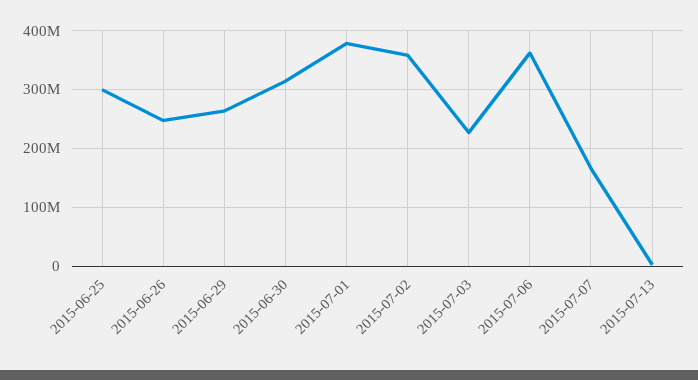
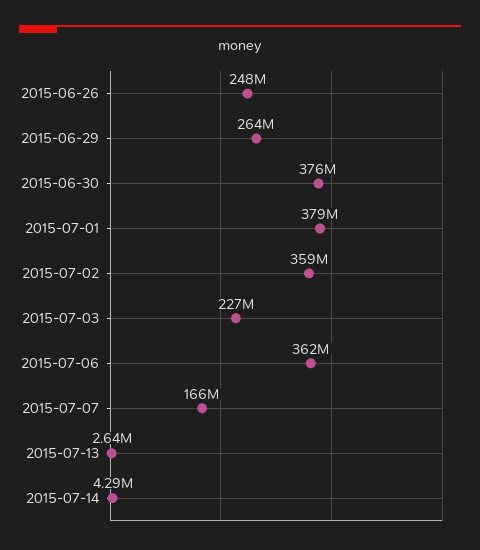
2015-06-25: 300000000 -> none
2015-06-30: 320000000 -> 376000000
2015-07-14: none -> 4290000

